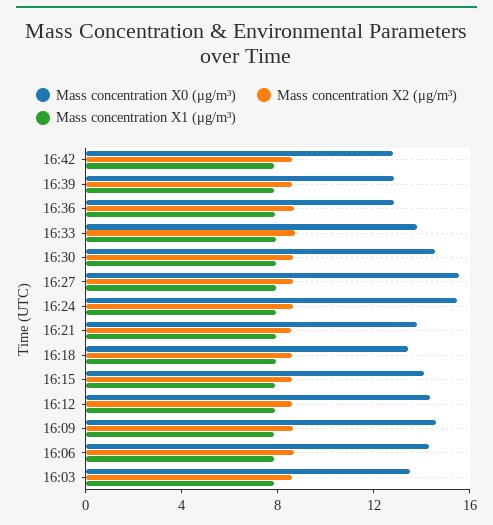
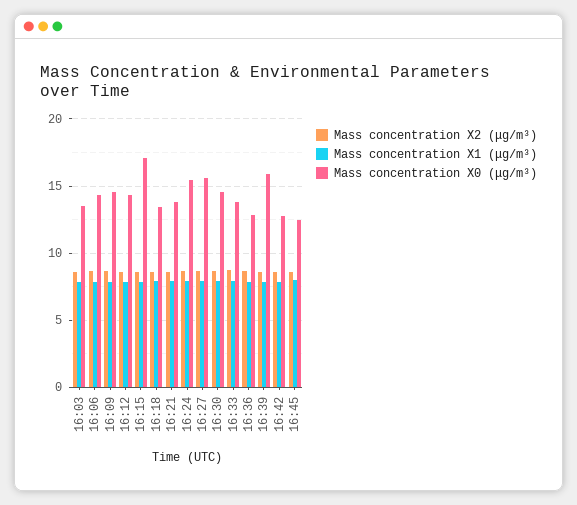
Mass concentration X0 (μg/m³), 16:39: 13 -> 16
Mass concentration X0 (μg/m³), 16:15: 14 -> 17
Mass concentration X2 (μg/m³), 16:45: none -> 8.5
Mass concentration X1 (μg/m³), 16:45: none -> 8
Mass concentration X0 (μg/m³), 16:45: none -> 12.5

